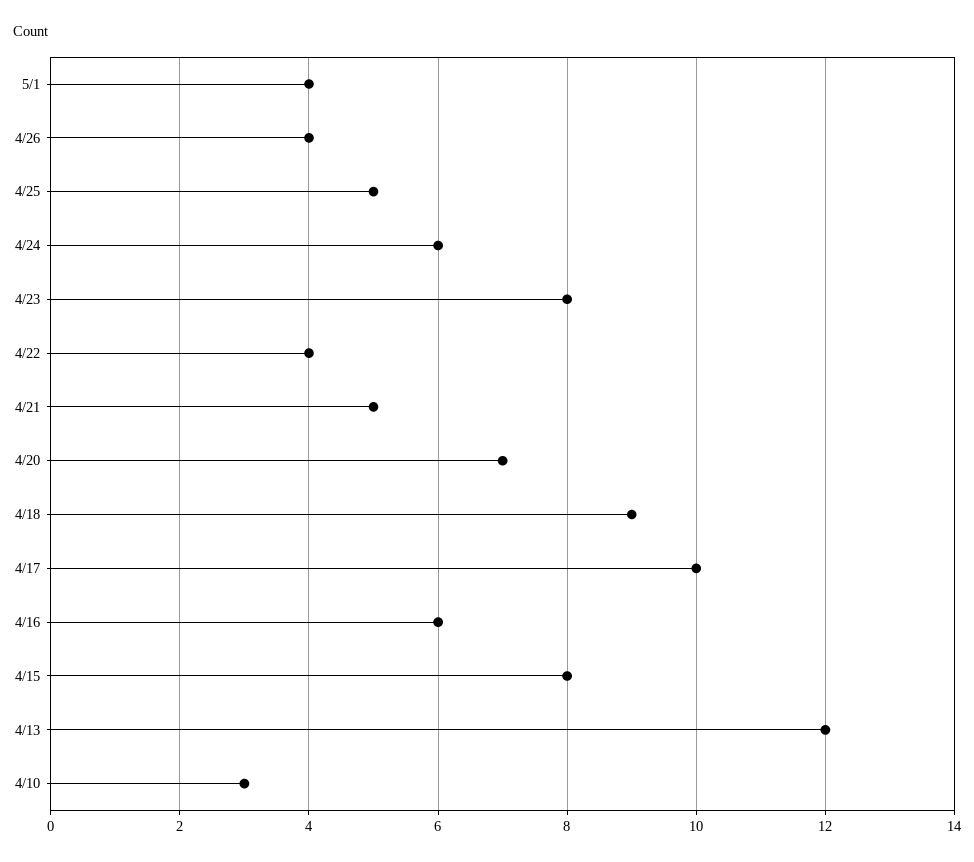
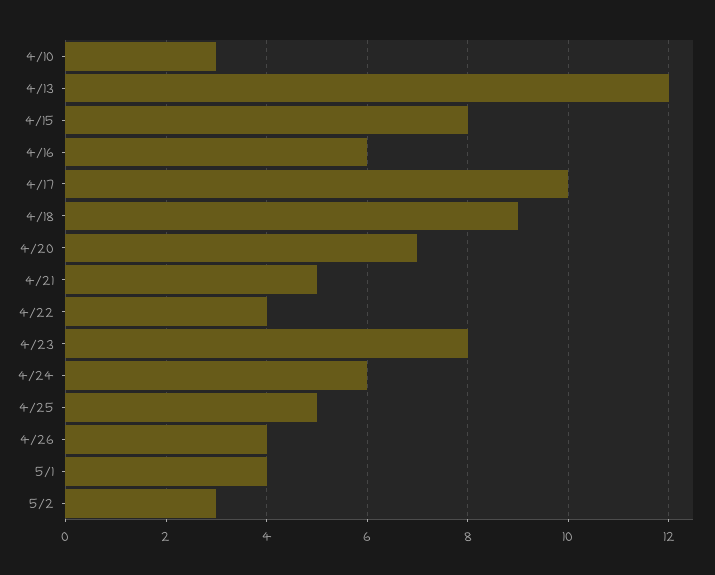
5/2: none -> 3

